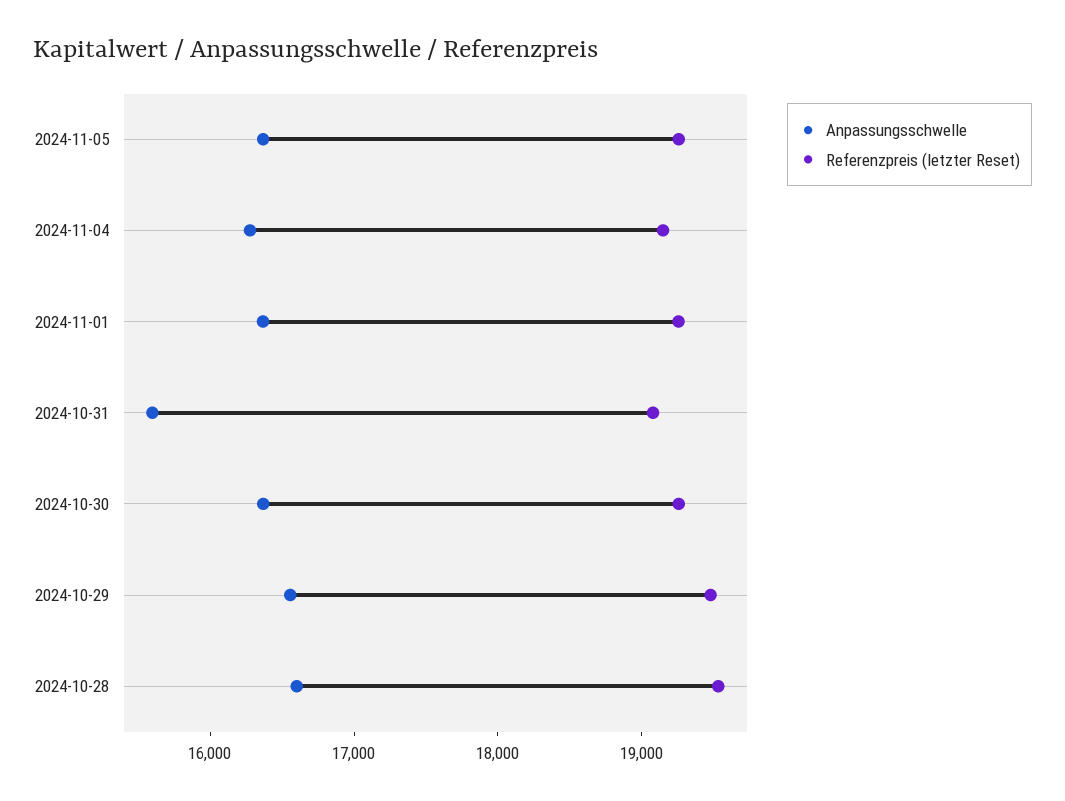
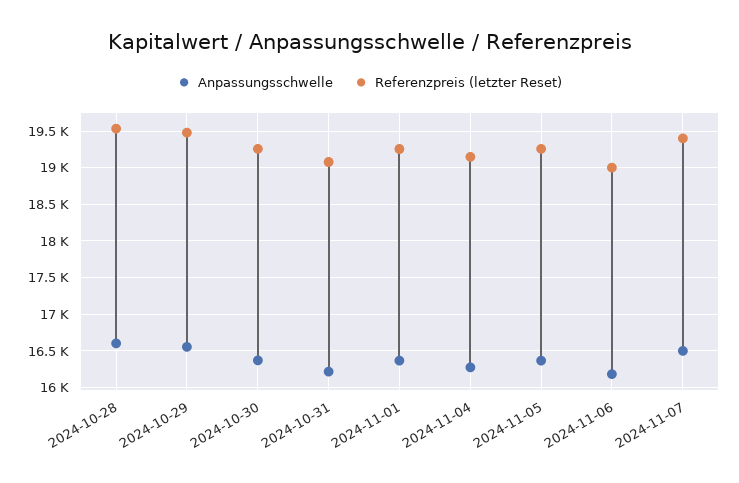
Anpassungsschwelle, 2024-10-31: 15600 -> 16200
Anpassungsschwelle, 2024-11-06: none -> 16200
Referenzpreis (letzter Reset), 2024-11-06: none -> 19000
Anpassungsschwelle, 2024-11-07: none -> 16500
Referenzpreis (letzter Reset), 2024-11-07: none -> 19400

